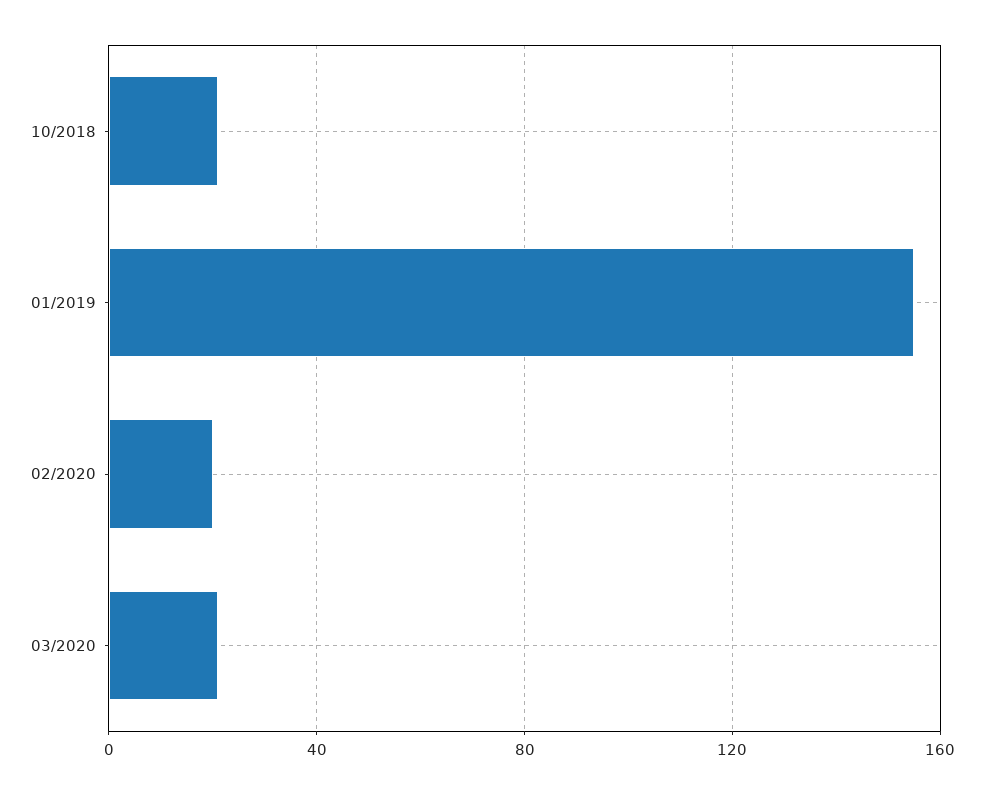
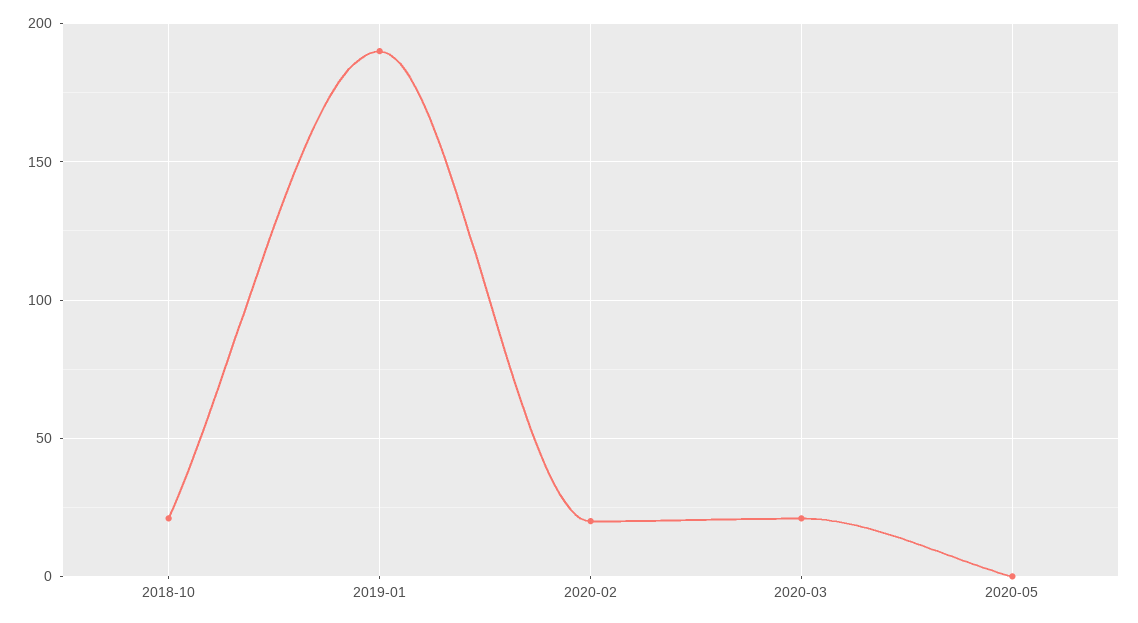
01/2019: 155 -> 190
2020-05: none -> 0

